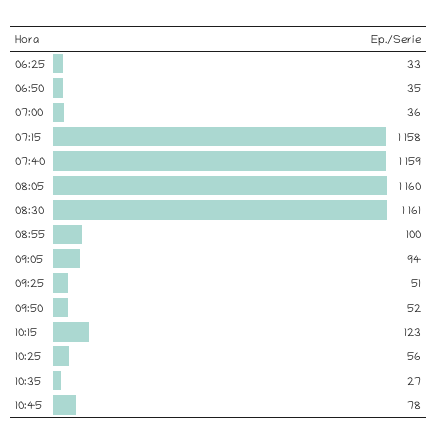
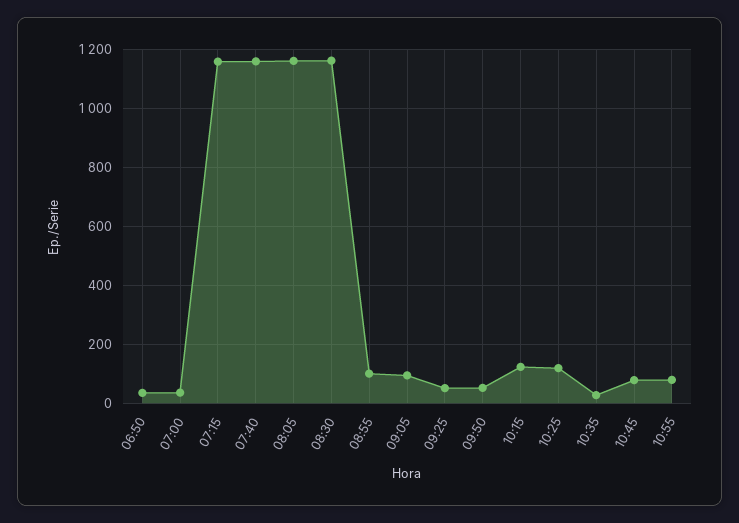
06:25: 33 -> none
10:25: 56 -> 125
10:55: none -> 75

